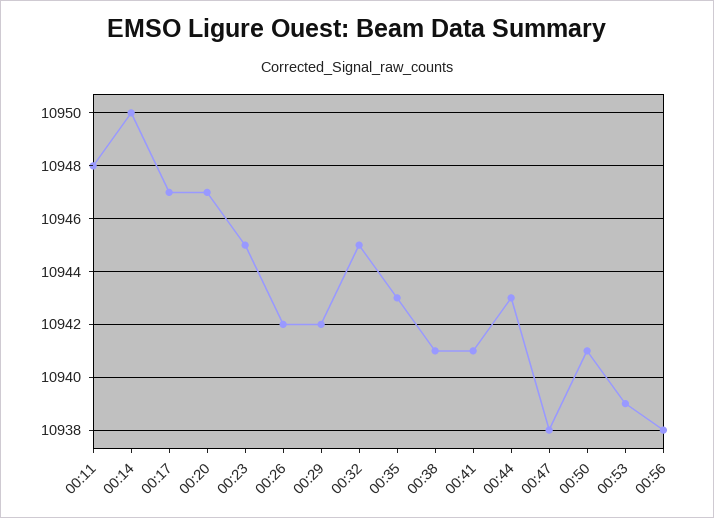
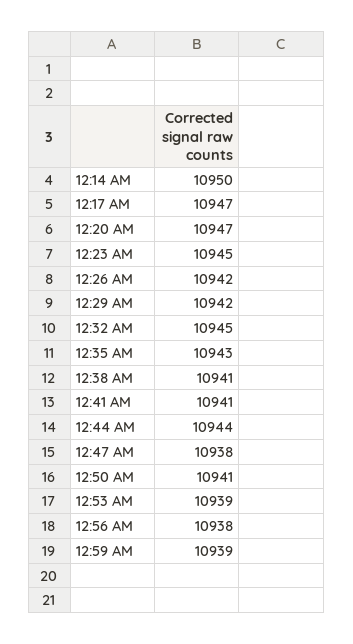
00:11: 10948 -> none
00:44: 10943 -> 10944
12:59 AM: none -> 10939

